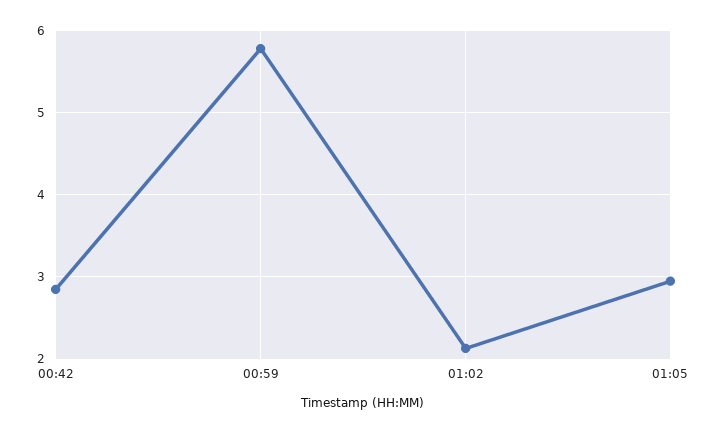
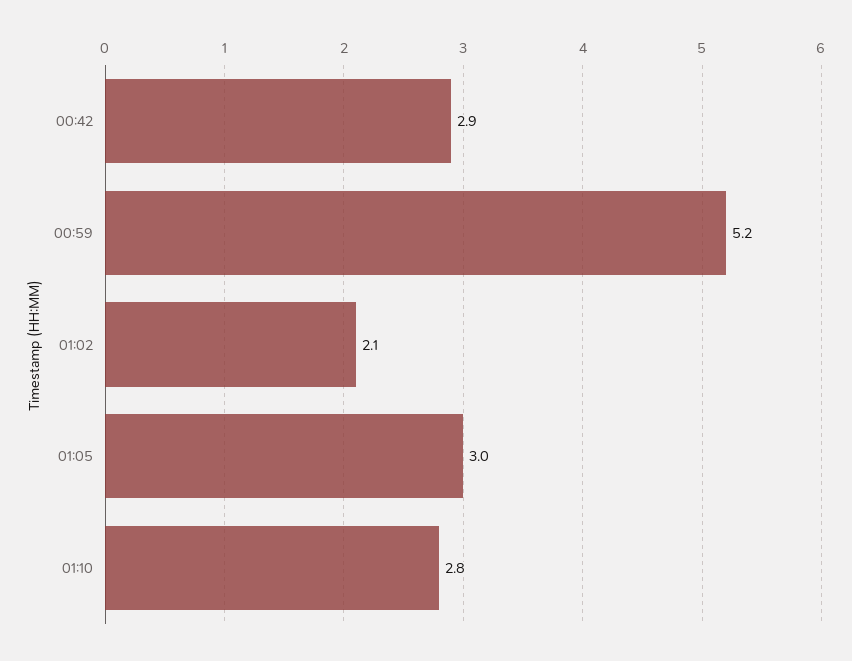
00:59: 5.8 -> 5.2
01:10: none -> 2.8

